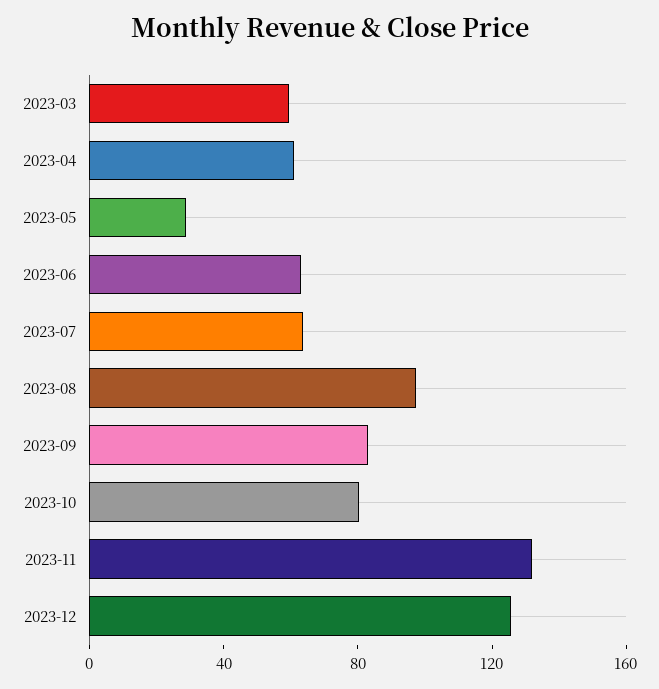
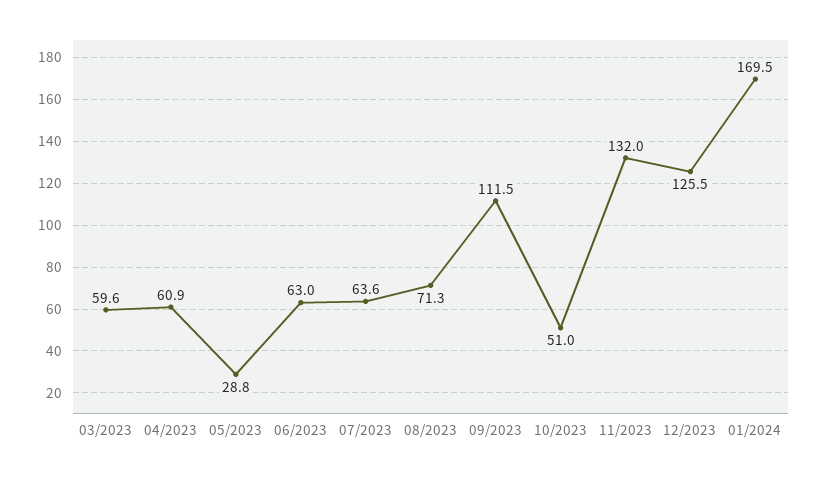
2023-08: 100 -> 71.3
2023-09: 80 -> 111.5
2023-10: 80 -> 51
01/2024: none -> 169.5

